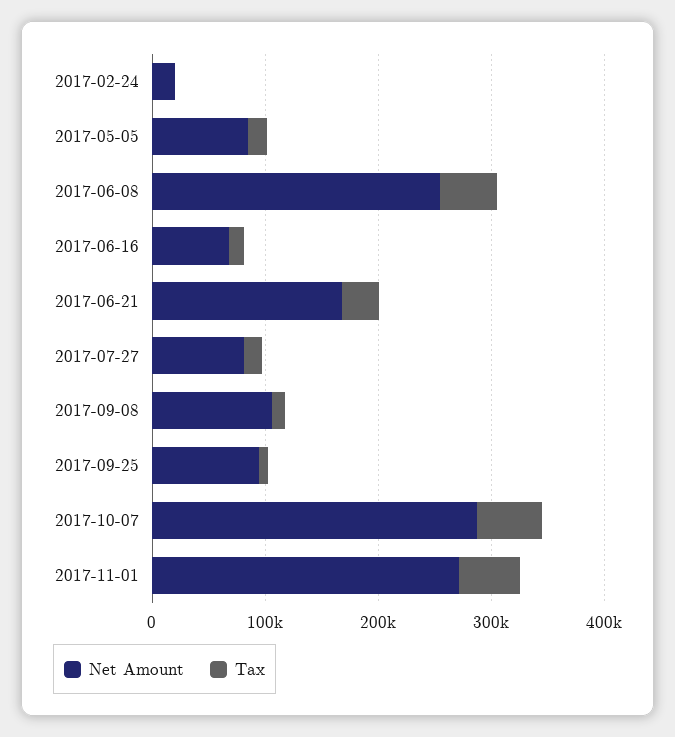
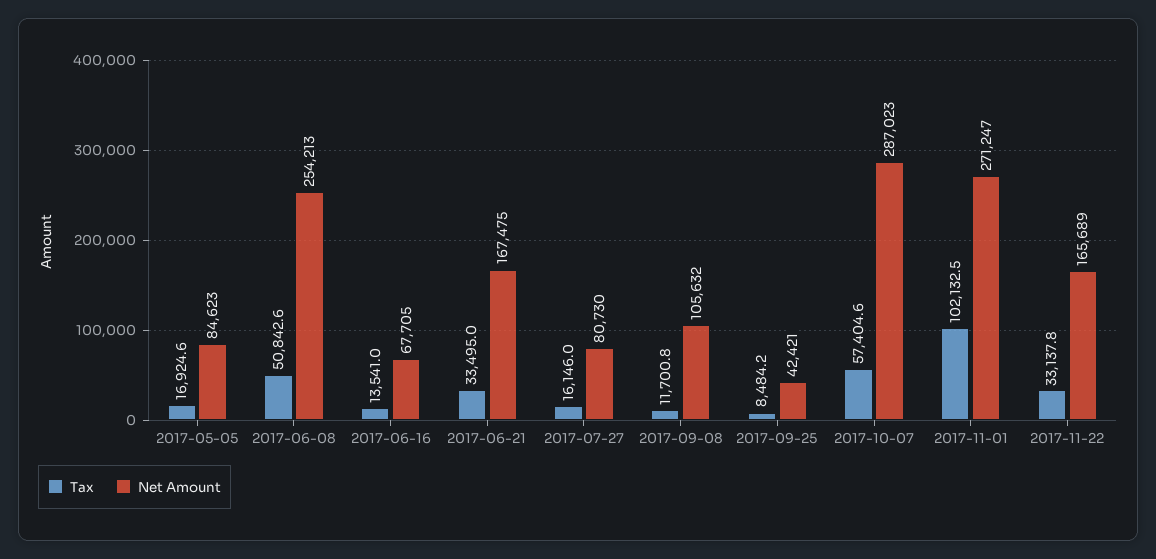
Net Amount, 2017-02-24: 20000 -> none
Tax, 2017-02-24: 0 -> none
Net Amount, 2017-09-25: 100000 -> 42421
Tax, 2017-11-01: 60000 -> 102132.5
Tax, 2017-11-22: none -> 33137.8
Net Amount, 2017-11-22: none -> 165689

